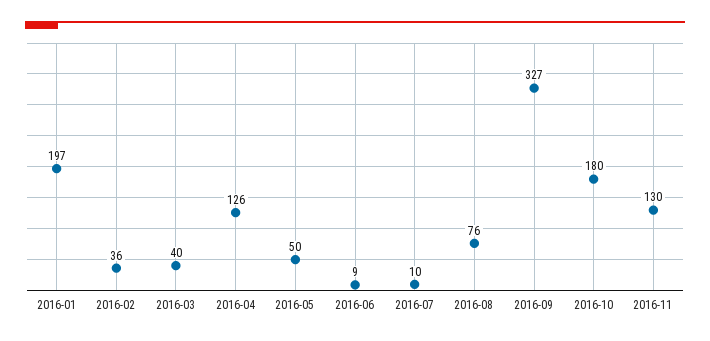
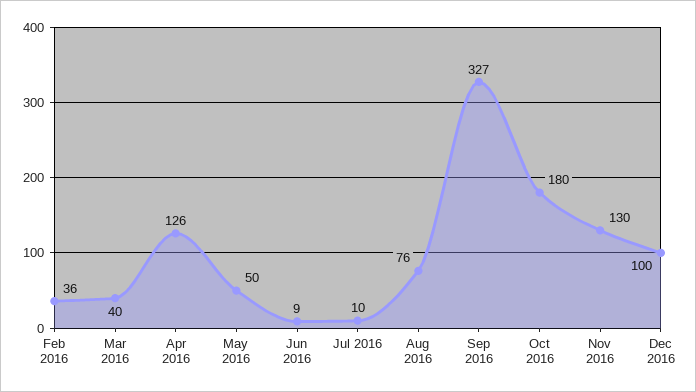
2016-01: 197 -> none
Dec 2016: none -> 100

